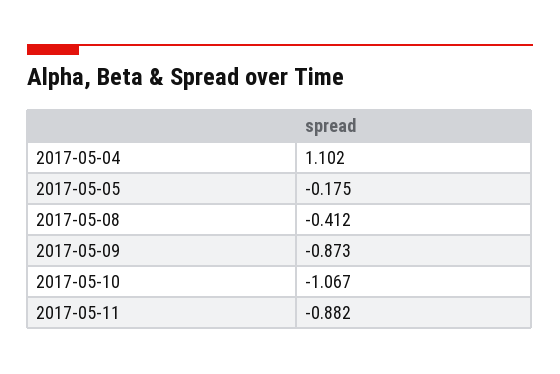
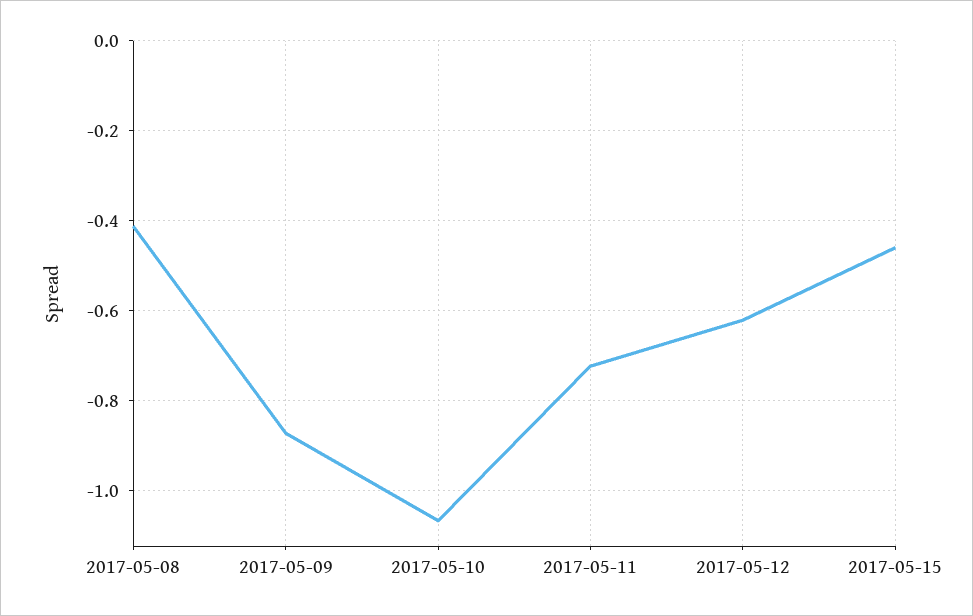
2017-05-04: 1.102 -> none
2017-05-05: -0.175 -> none
2017-05-11: -0.882 -> -0.72
2017-05-12: none -> -0.62
2017-05-15: none -> -0.46

